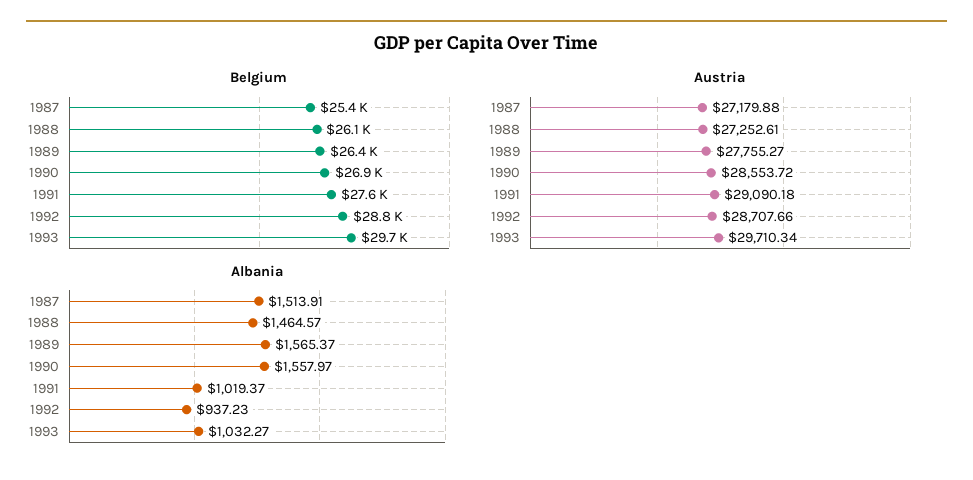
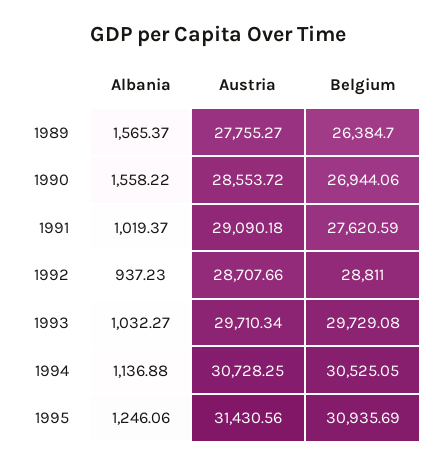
Belgium, 1987: 25400 -> none
Belgium, 1988: 26100 -> none
Austria, 1987: 27179.88 -> none
Austria, 1988: 27252.61 -> none
Albania, 1987: 1513.91 -> none
Albania, 1988: 1464.57 -> none
Albania, 1990: 1557.97 -> 1558.22
Albania, 1994: none -> 1136.88
Austria, 1994: none -> 30728.25
Belgium, 1994: none -> 30525.05
Albania, 1995: none -> 1246.06
Austria, 1995: none -> 31430.56
Belgium, 1995: none -> 30935.69

